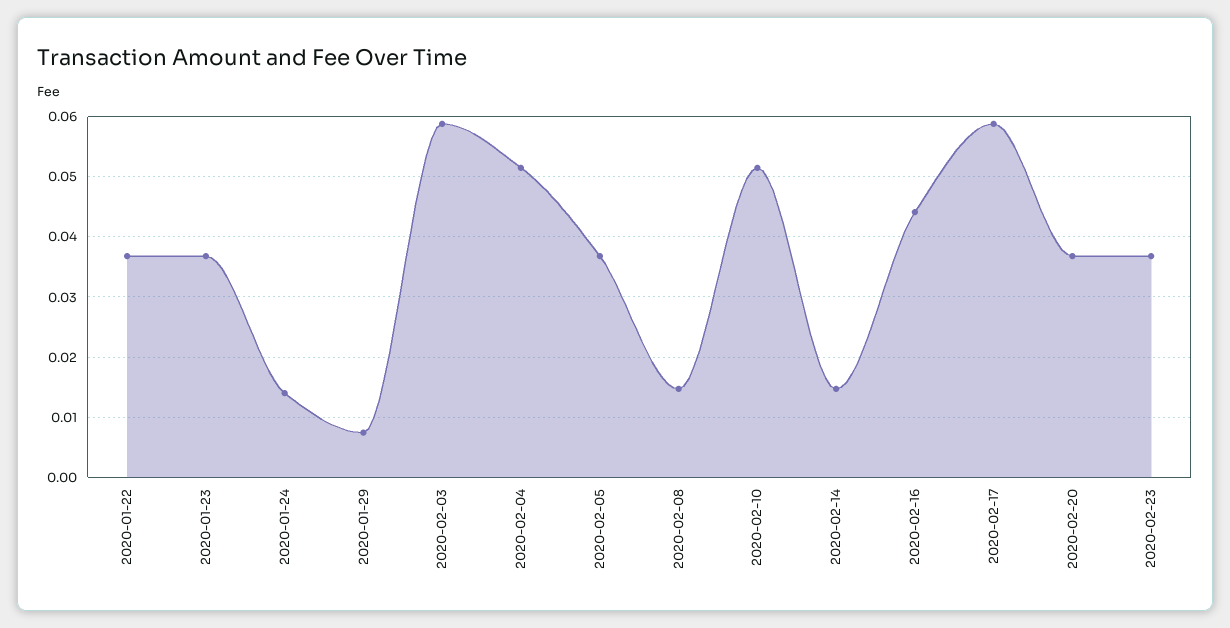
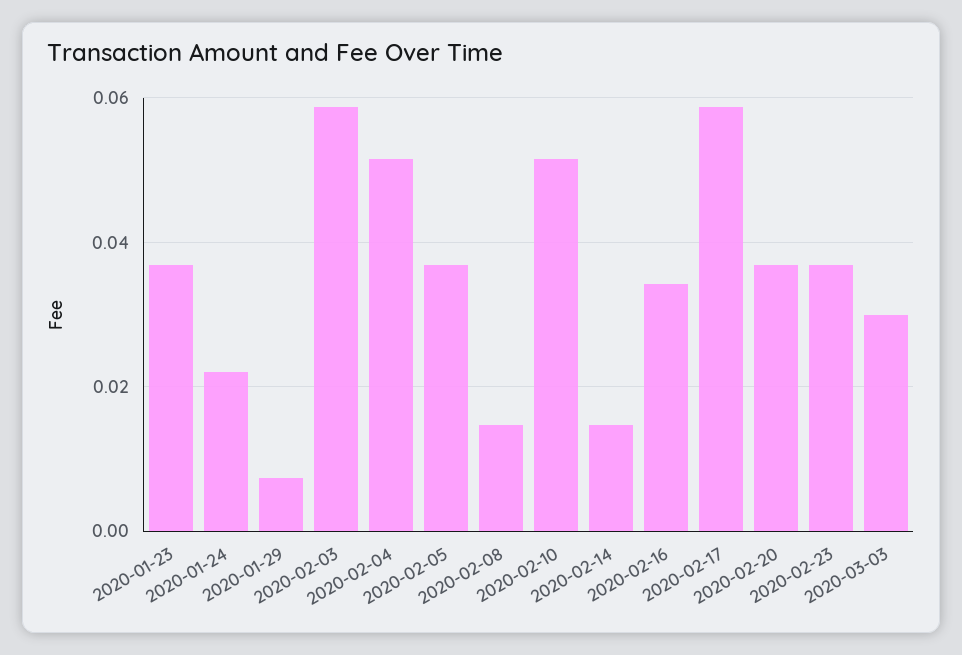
2020-01-22: 0.037 -> none
2020-01-24: 0.014 -> 0.022
2020-02-16: 0.044 -> 0.034
2020-03-03: none -> 0.03

